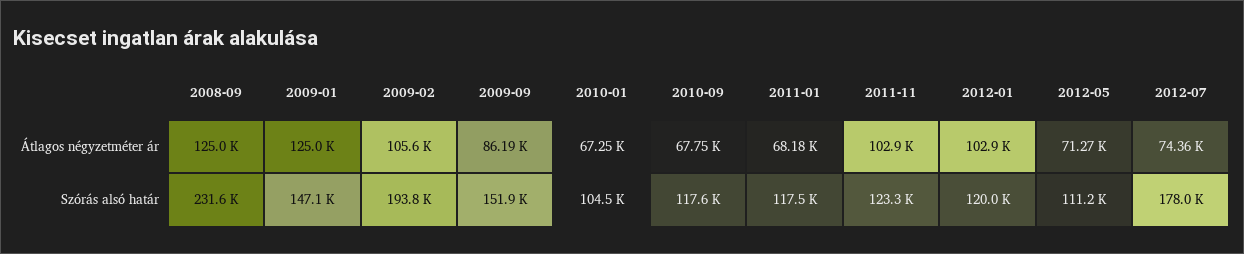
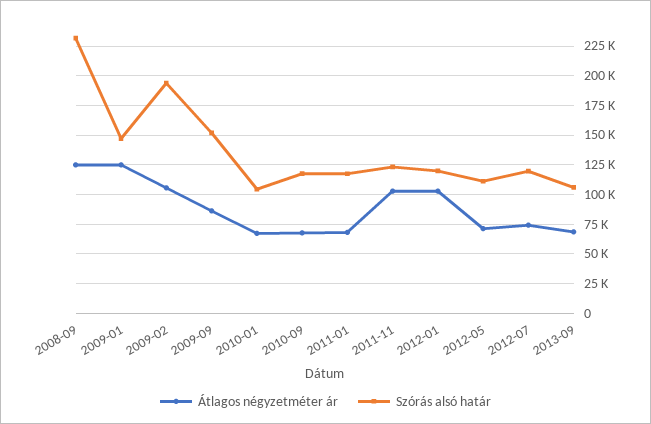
Szórás alsó határ, 2012-07: 178000 -> 125000
Átlagos négyzetméter ár, 2013-09: none -> 75000
Szórás alsó határ, 2013-09: none -> 100000

